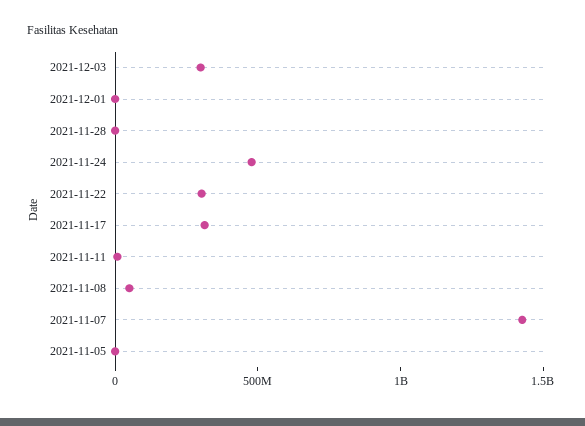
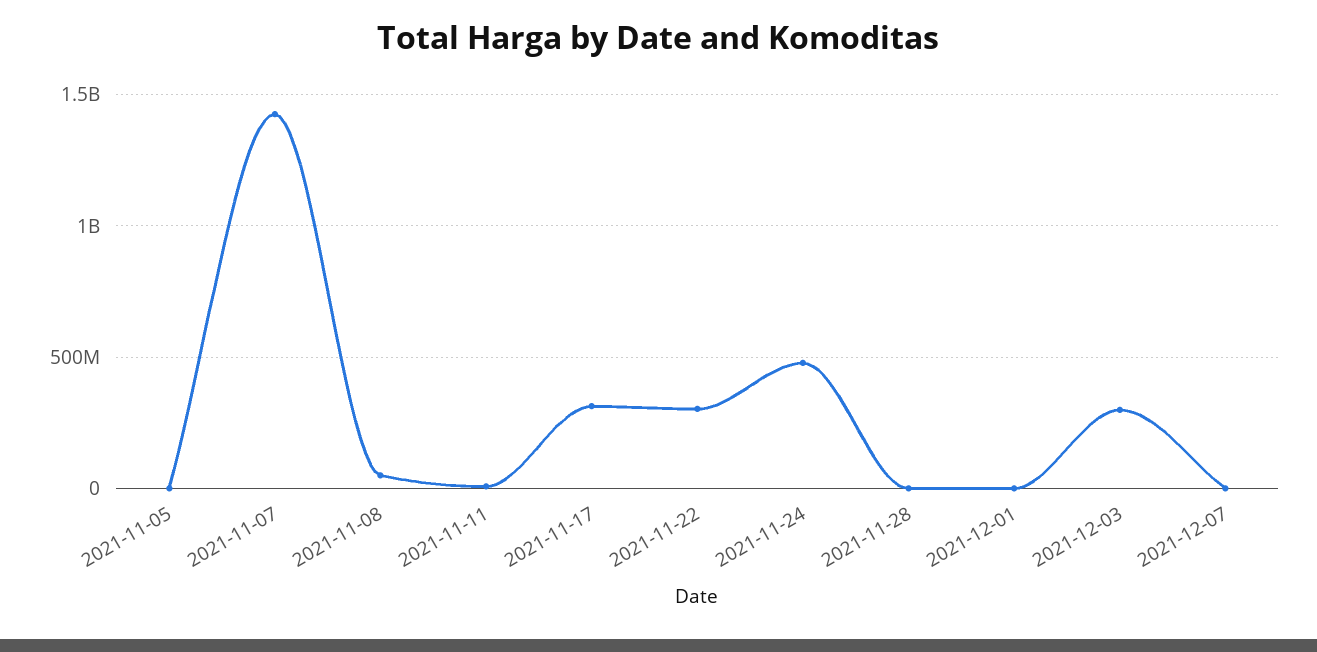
2021-12-07: none -> 0

